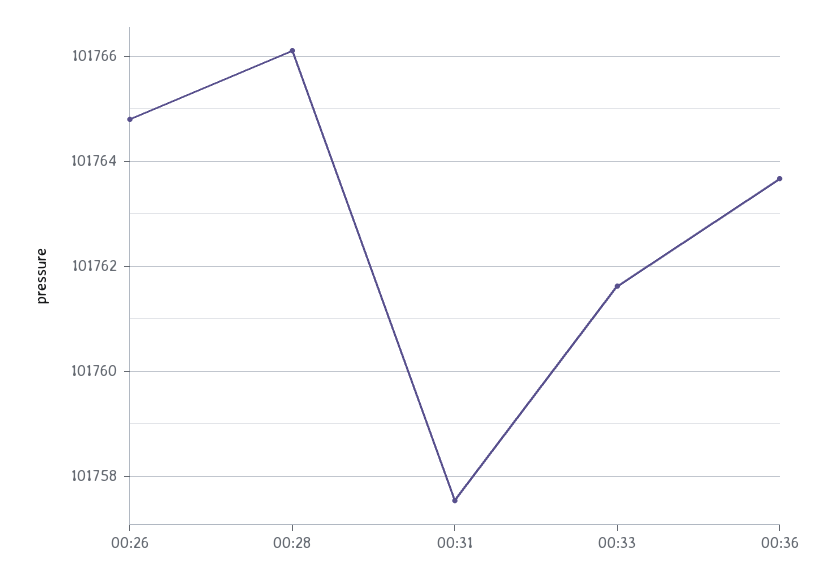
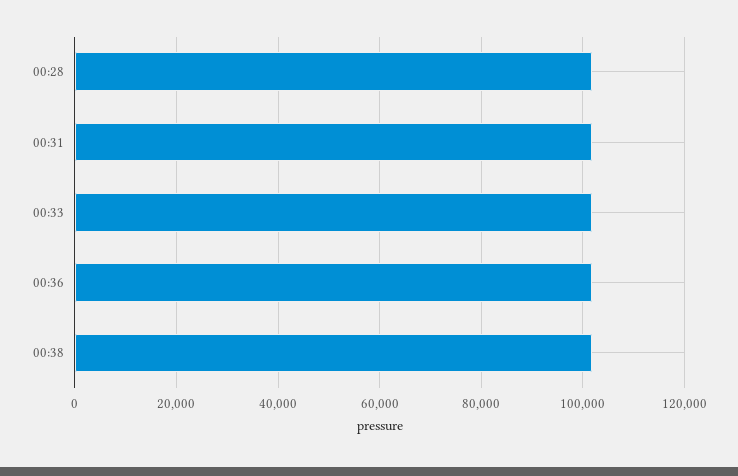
00:26: 101764.8 -> none
00:38: none -> 102000

